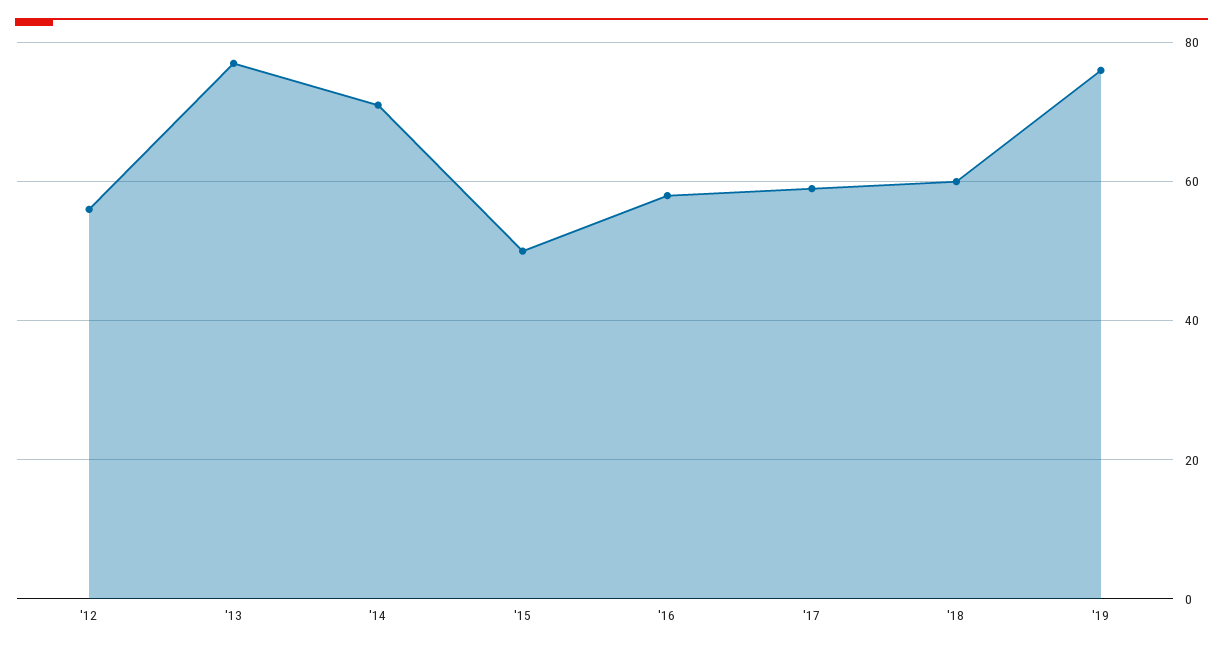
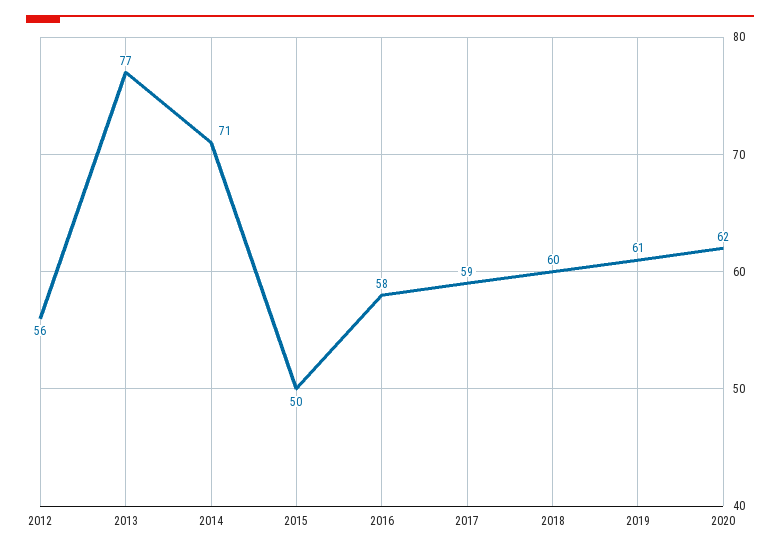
'19: 75 -> 61
2020: none -> 62

